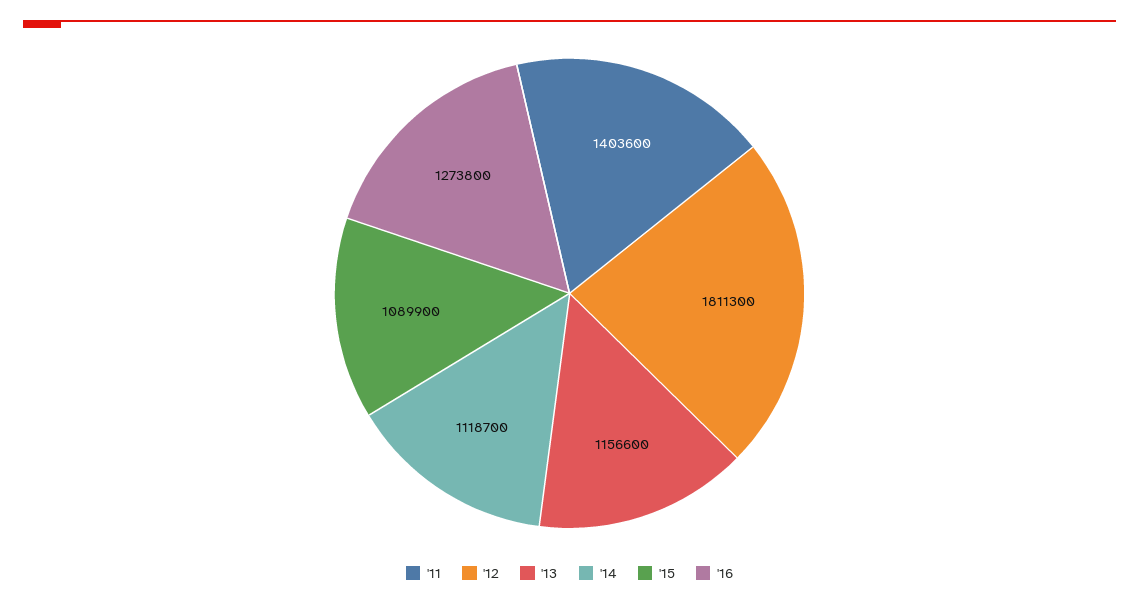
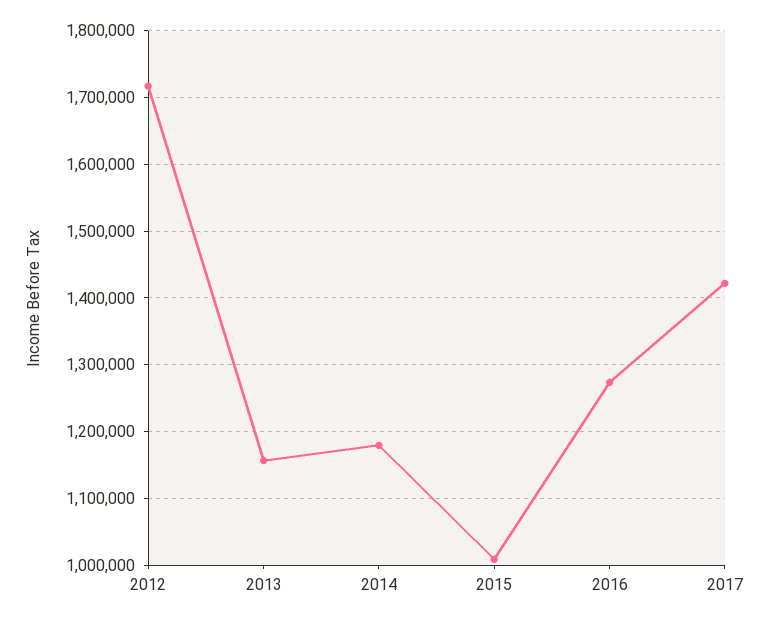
'11: 1403600 -> none
'12: 1811300 -> 1720000
'14: 1118700 -> 1180000
'15: 1089900 -> 1010000
2017: none -> 1420000

